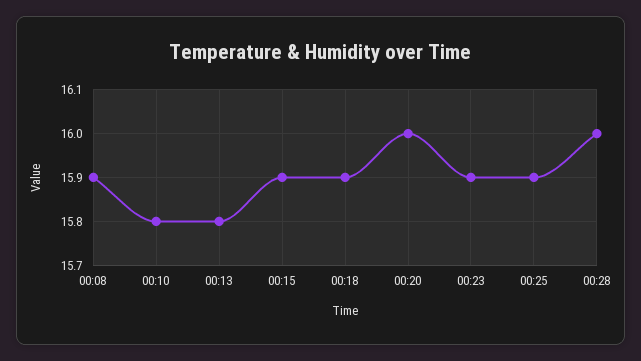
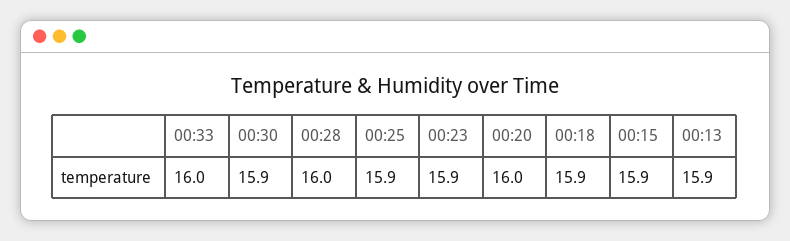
00:08: 15.9 -> none
00:10: 15.8 -> none
00:13: 15.8 -> 15.9
00:33: none -> 16
00:30: none -> 15.9

